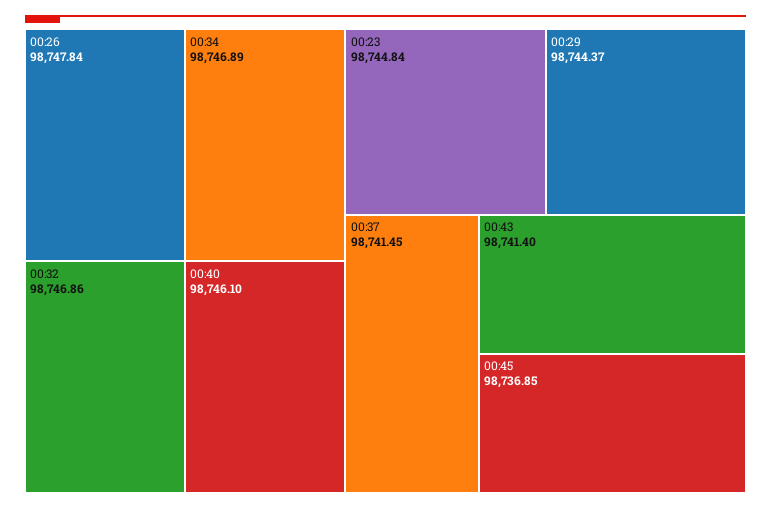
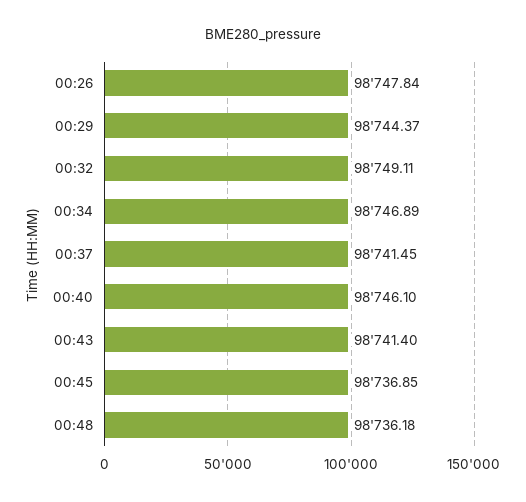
00:32: 98746.86 -> 98749.11
00:23: 98744.84 -> none
00:48: none -> 98736.18

